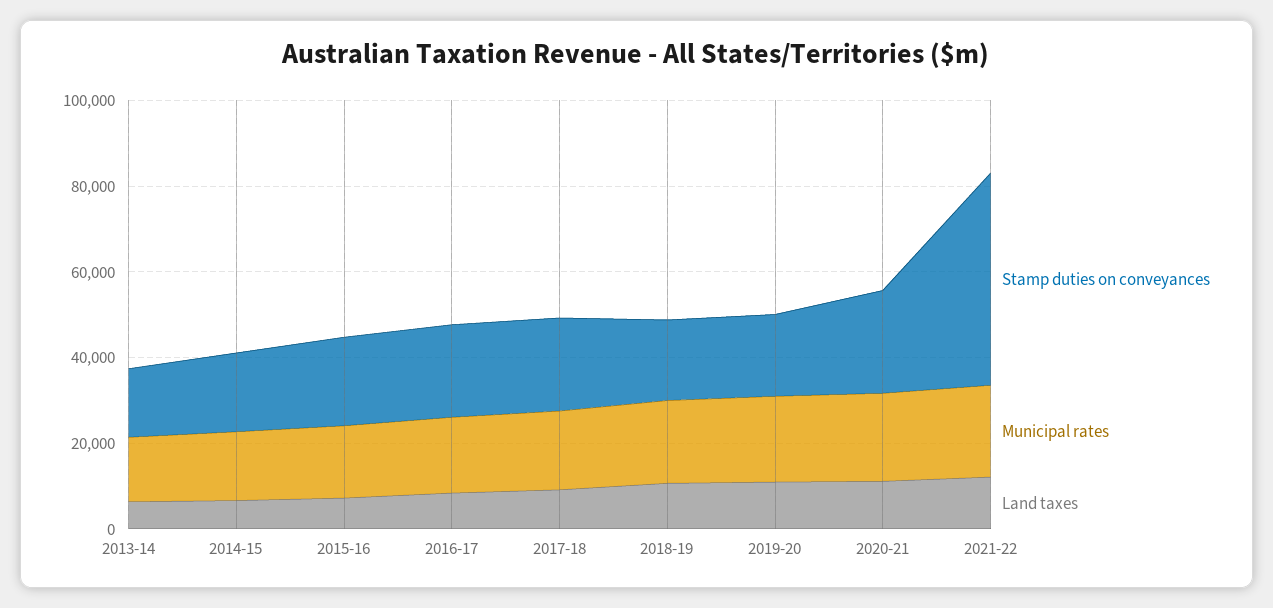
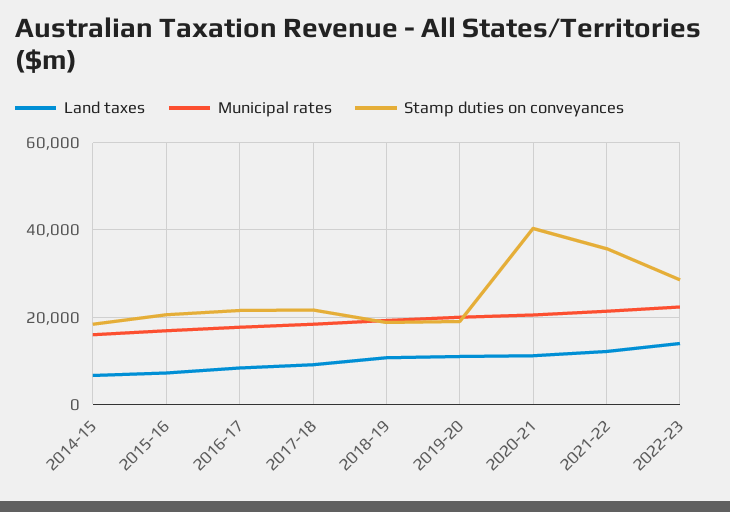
Stamp duties on conveyances, 2013-14: 15000 -> none
Municipal rates, 2013-14: 15000 -> none
Land taxes, 2013-14: 5000 -> none
Stamp duties on conveyances, 2020-21: 25000 -> 40000
Stamp duties on conveyances, 2021-22: 50000 -> 36000
Land taxes, 2022-23: none -> 14000
Municipal rates, 2022-23: none -> 22000
Stamp duties on conveyances, 2022-23: none -> 28000

